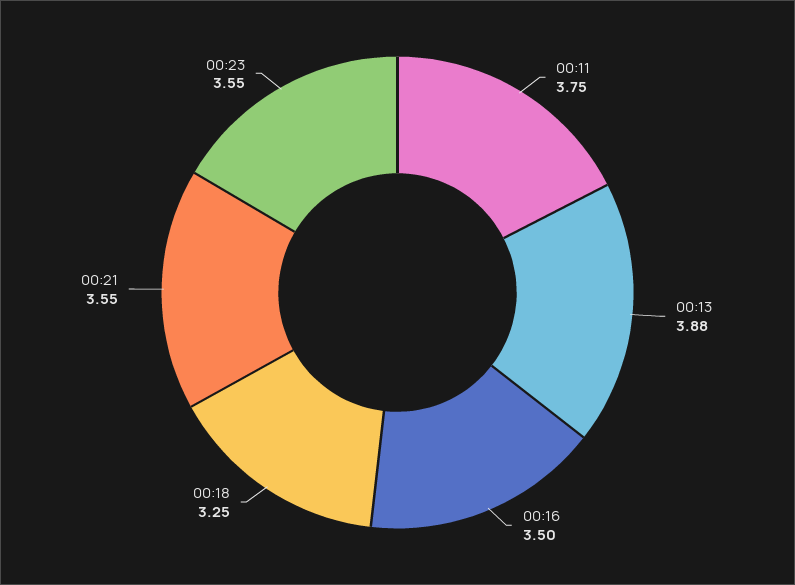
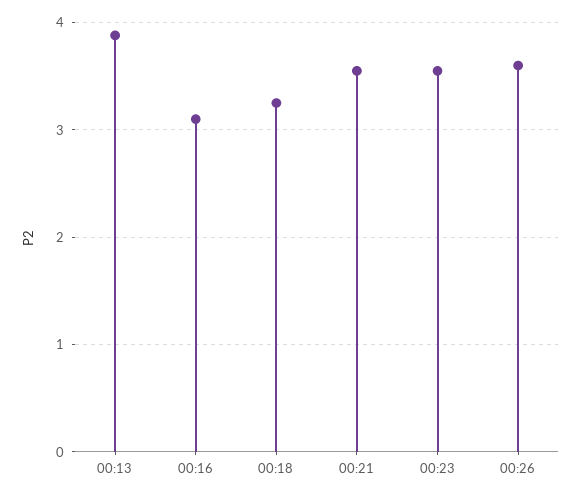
00:11: 3.75 -> none
00:16: 3.5 -> 3.1
00:26: none -> 3.6

